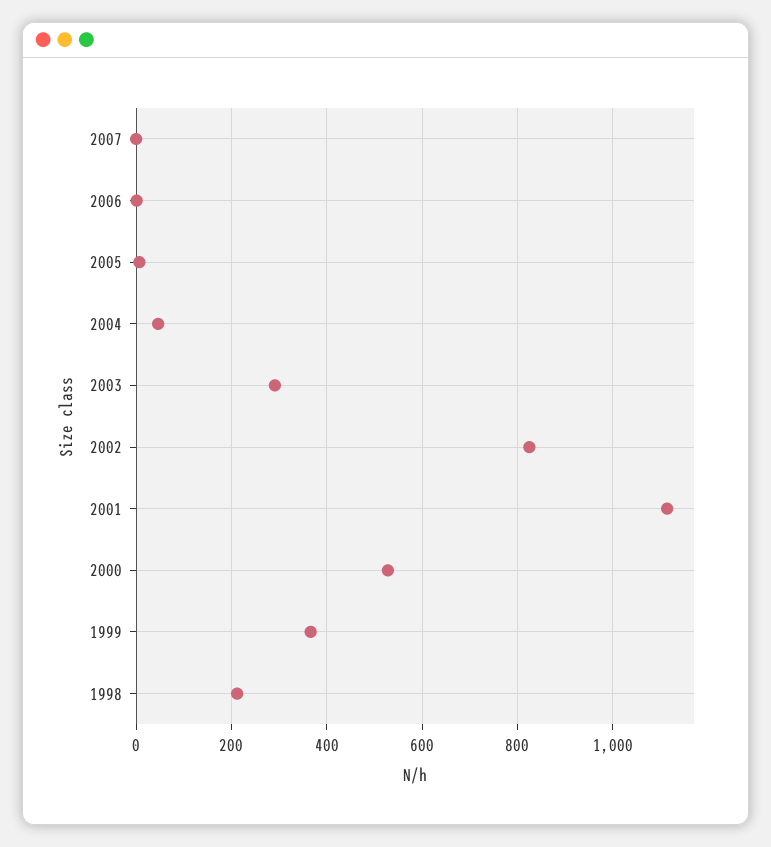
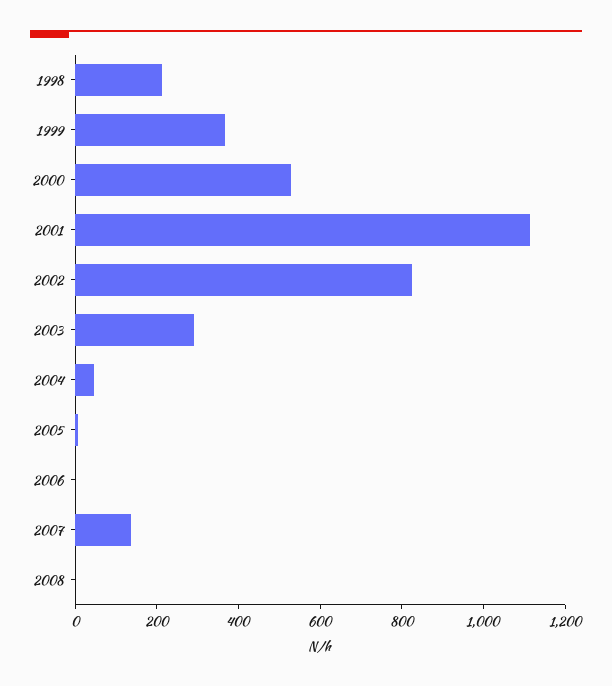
2007: 0 -> 150
2008: none -> 0

